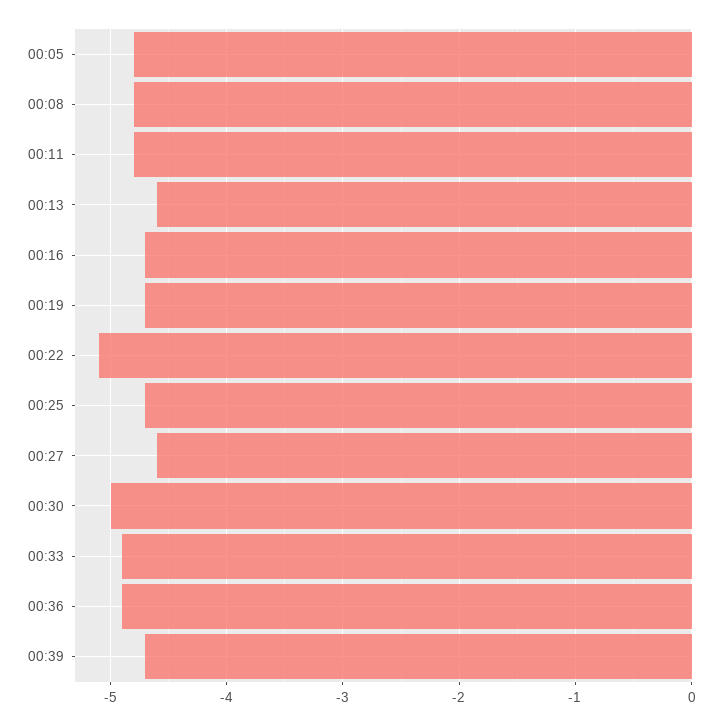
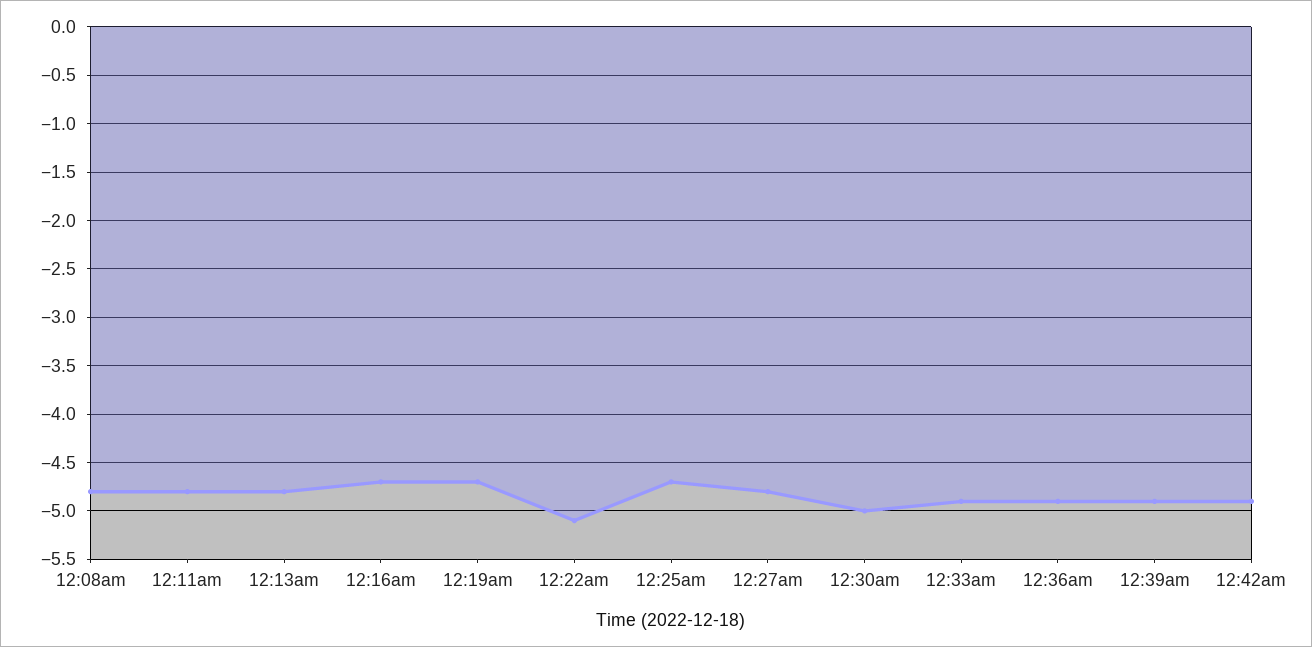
00:05: -4.8 -> none
00:13: -4.6 -> -4.8
00:27: -4.6 -> -4.8
00:39: -4.7 -> -4.9
12:42am: none -> -4.9

